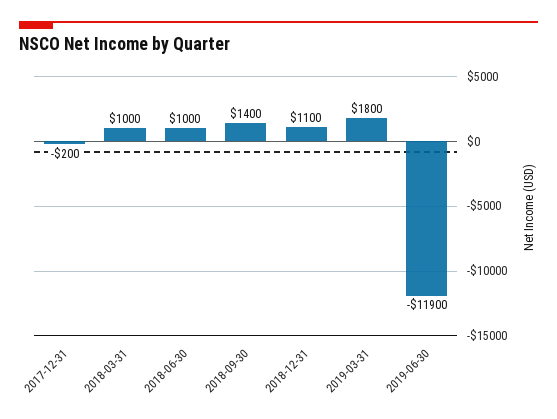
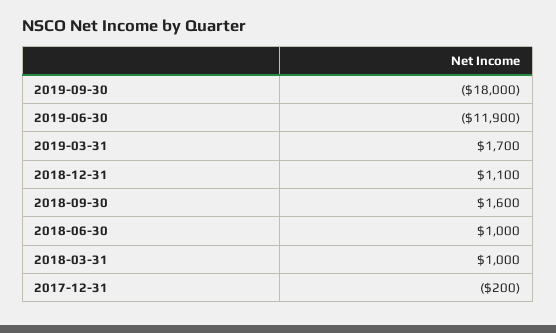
2018-09-30: 1400 -> 1600
2019-03-31: 1800 -> 1700
2019-09-30: none -> -18000

